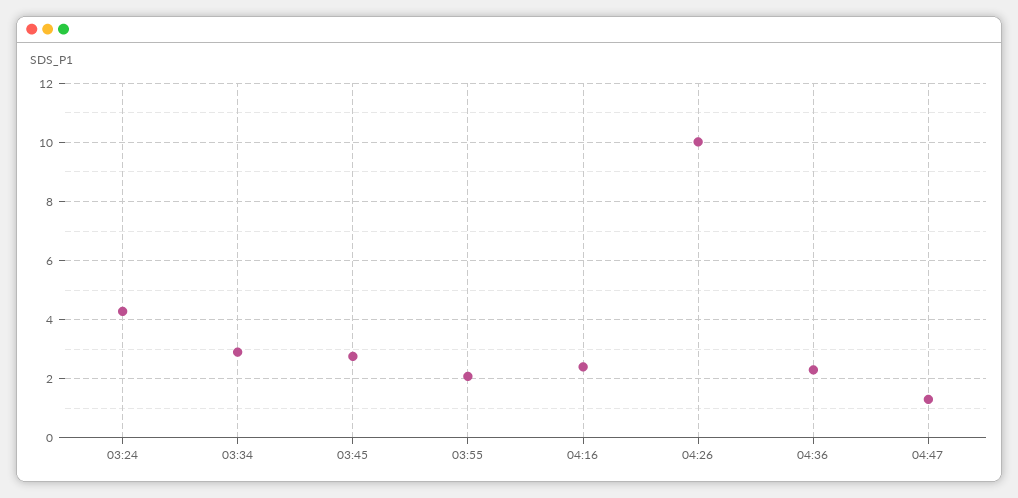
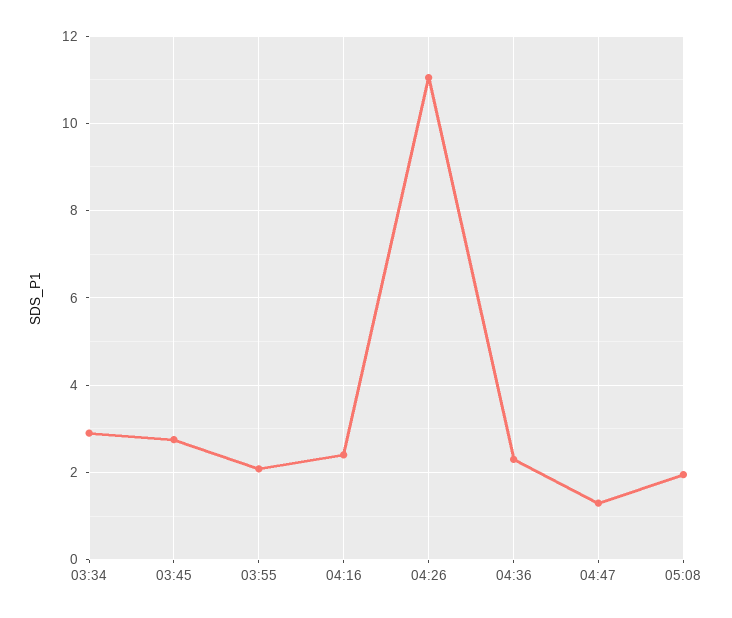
03:24: 4.25 -> none
04:26: 10 -> 11
05:08: none -> 2

